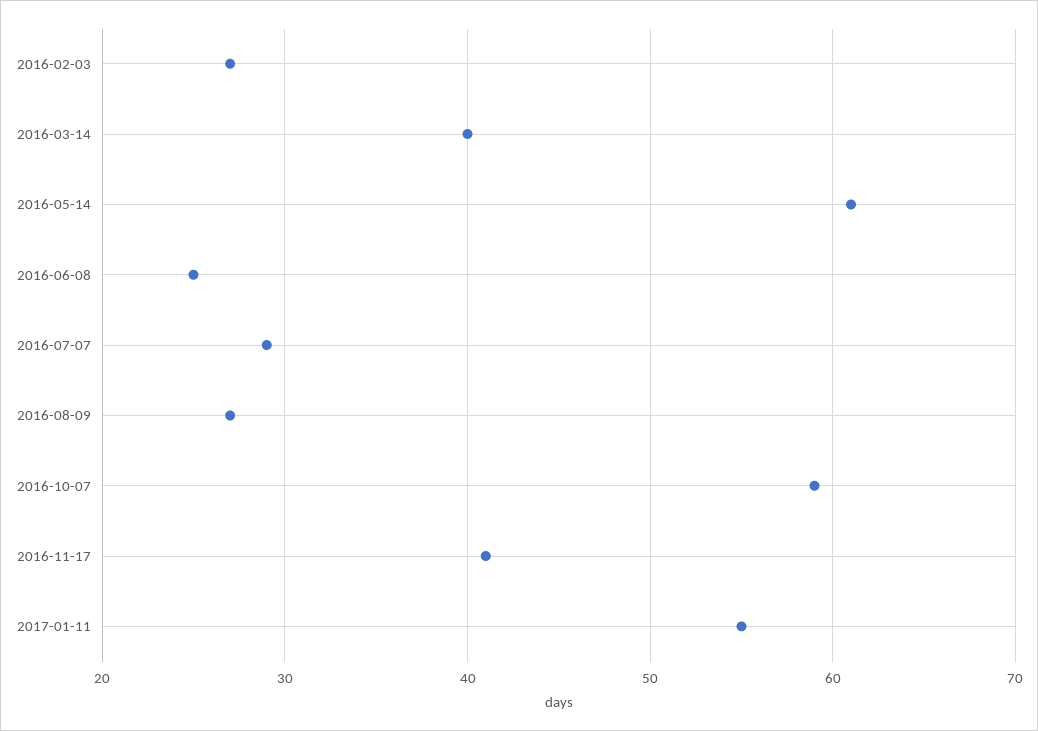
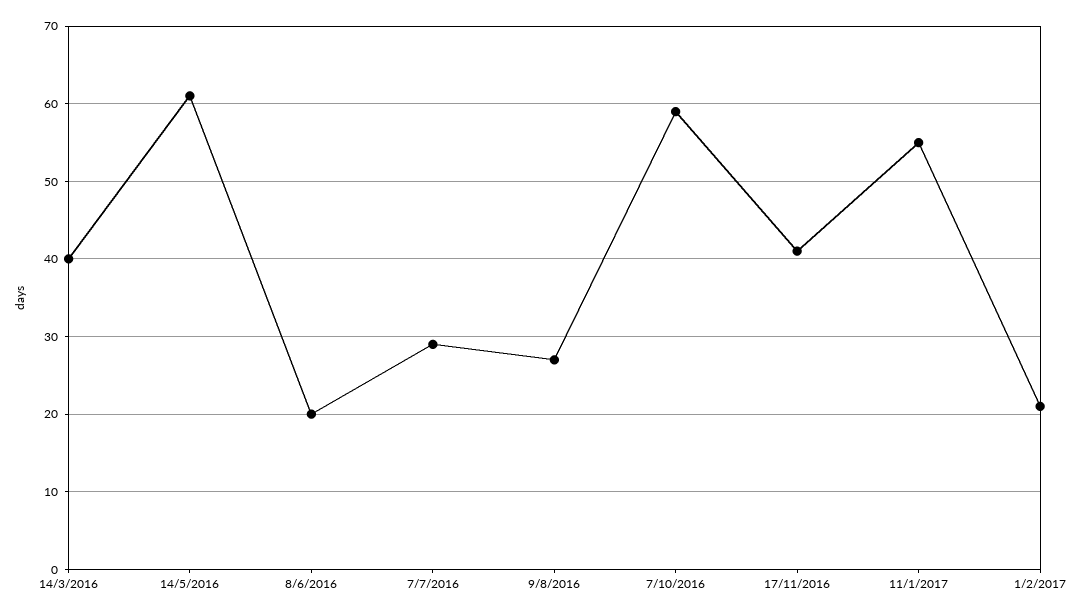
2016-02-03: 27 -> none
2016-06-08: 25 -> 20
1/2/2017: none -> 21

